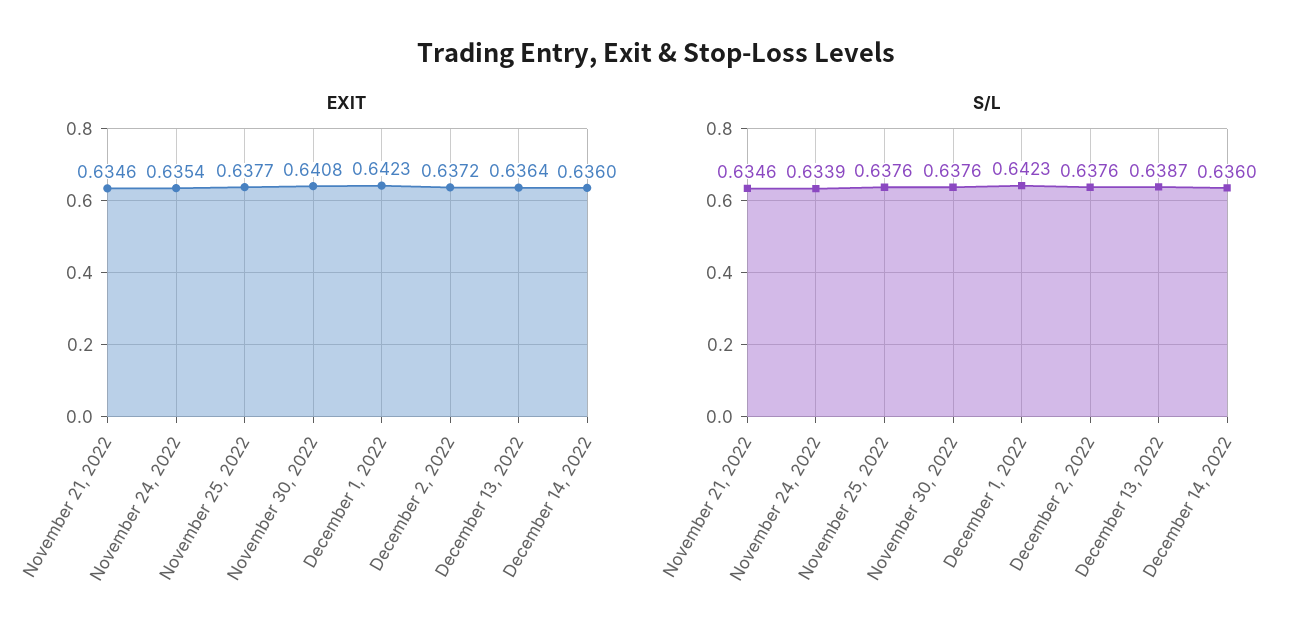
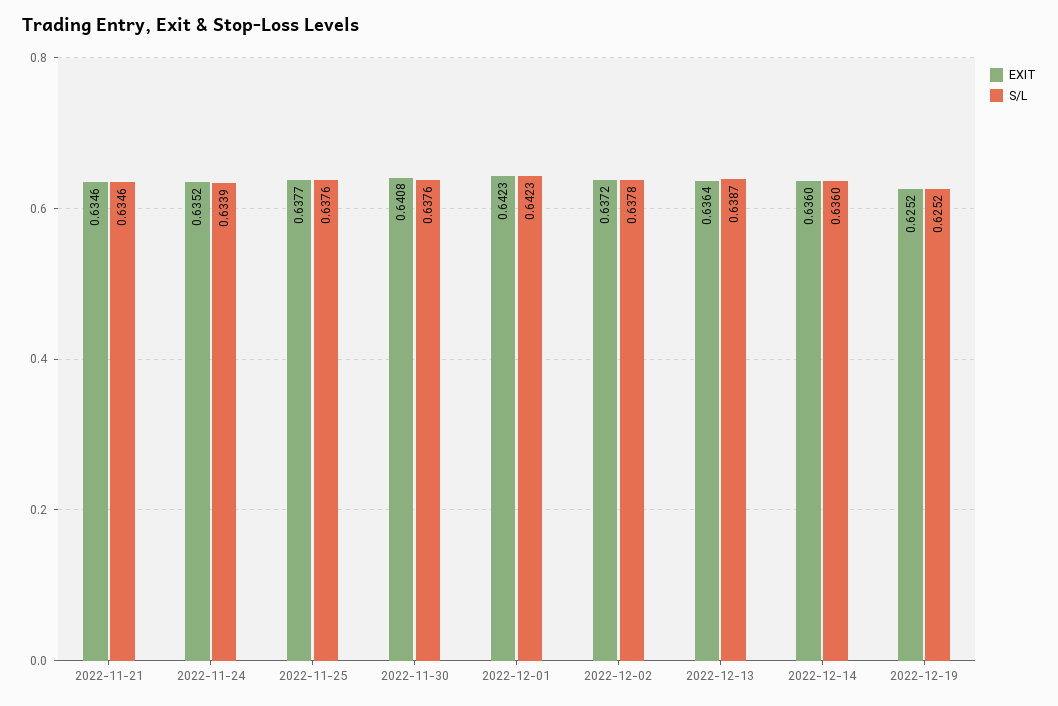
EXIT, November 24, 2022: 0.6354 -> 0.6352
S/L, December 2, 2022: 0.6376 -> 0.6378
EXIT, 2022-12-19: none -> 0.6252
S/L, 2022-12-19: none -> 0.6252

